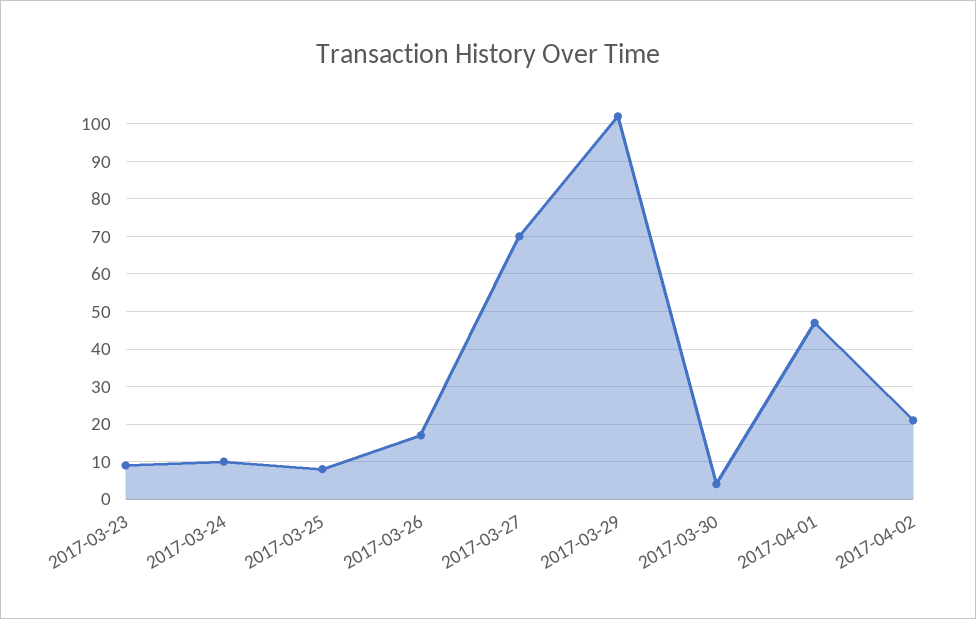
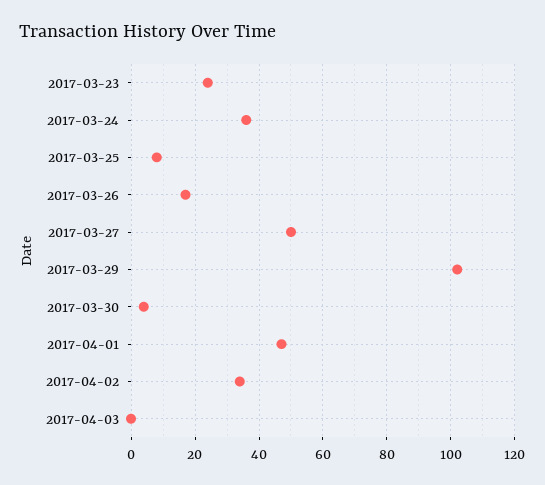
2017-03-23: 10 -> 25
2017-03-24: 10 -> 35
2017-03-27: 70 -> 50
2017-04-02: 20 -> 35
2017-04-03: none -> 0

